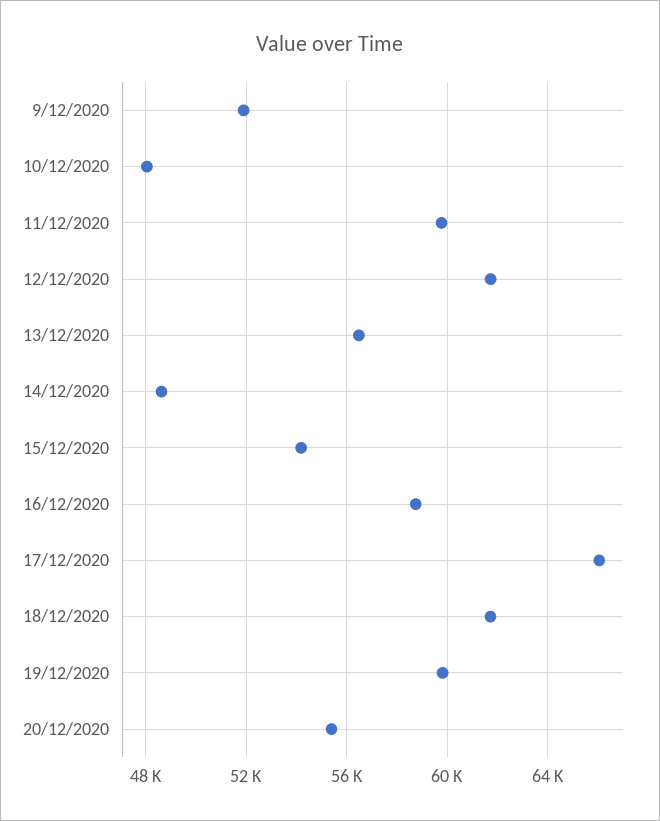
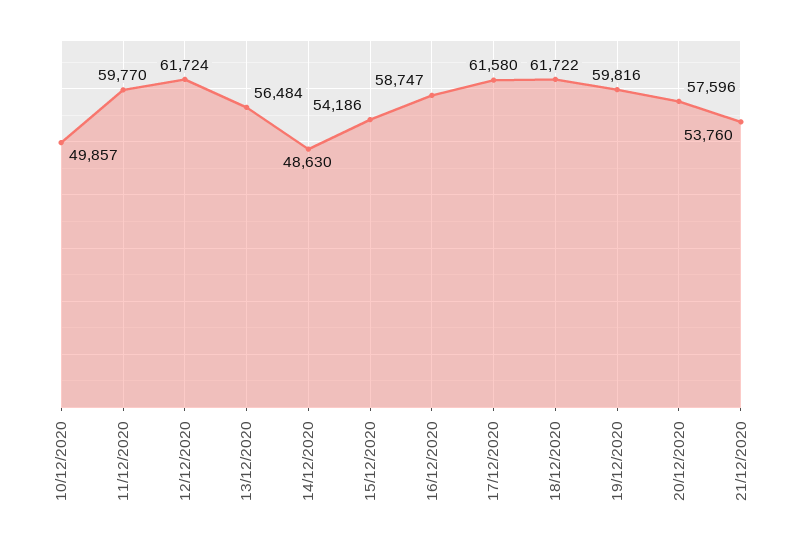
9/12/2020: 52000 -> none
10/12/2020: 48000 -> 49857
17/12/2020: 66000 -> 61580
20/12/2020: 55500 -> 57596
21/12/2020: none -> 53760

